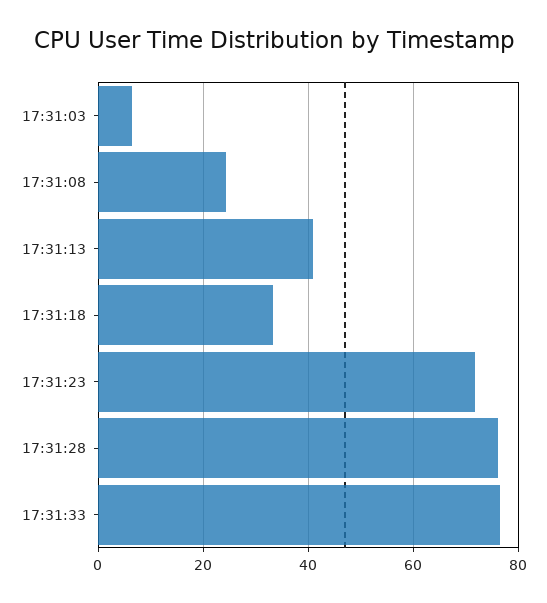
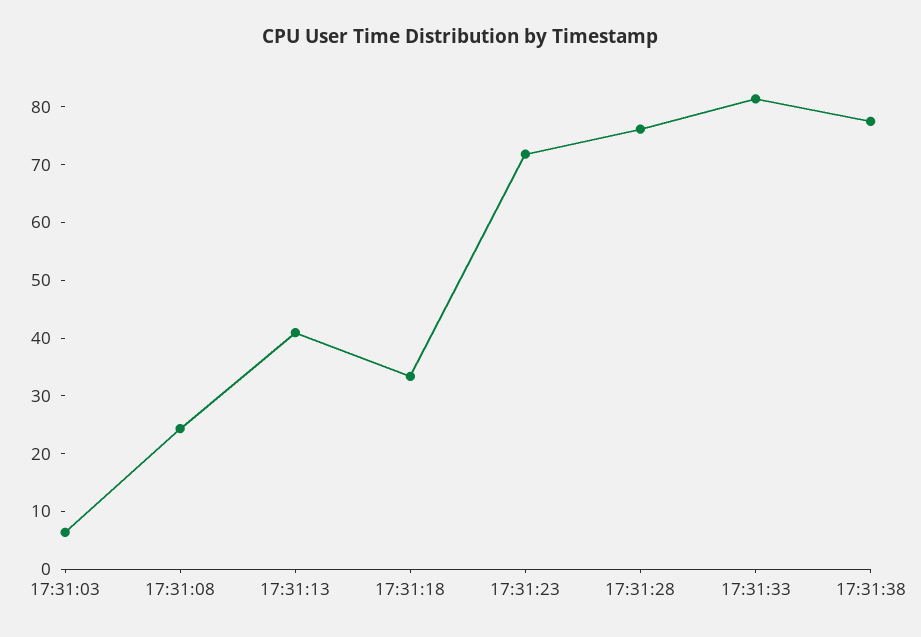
17:31:33: 76 -> 82
17:31:38: none -> 78

